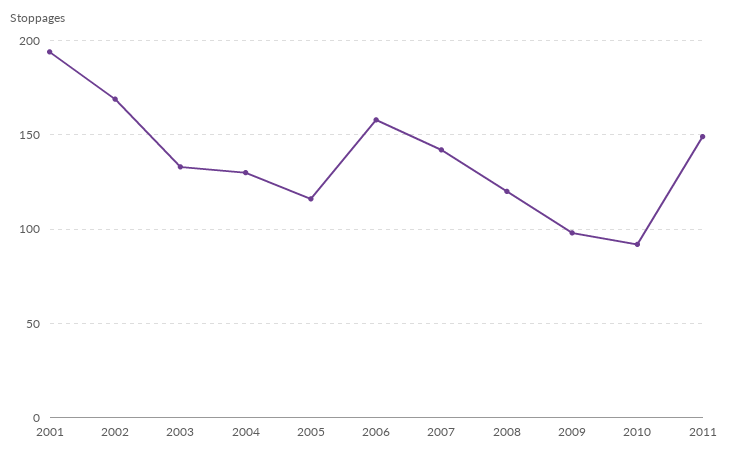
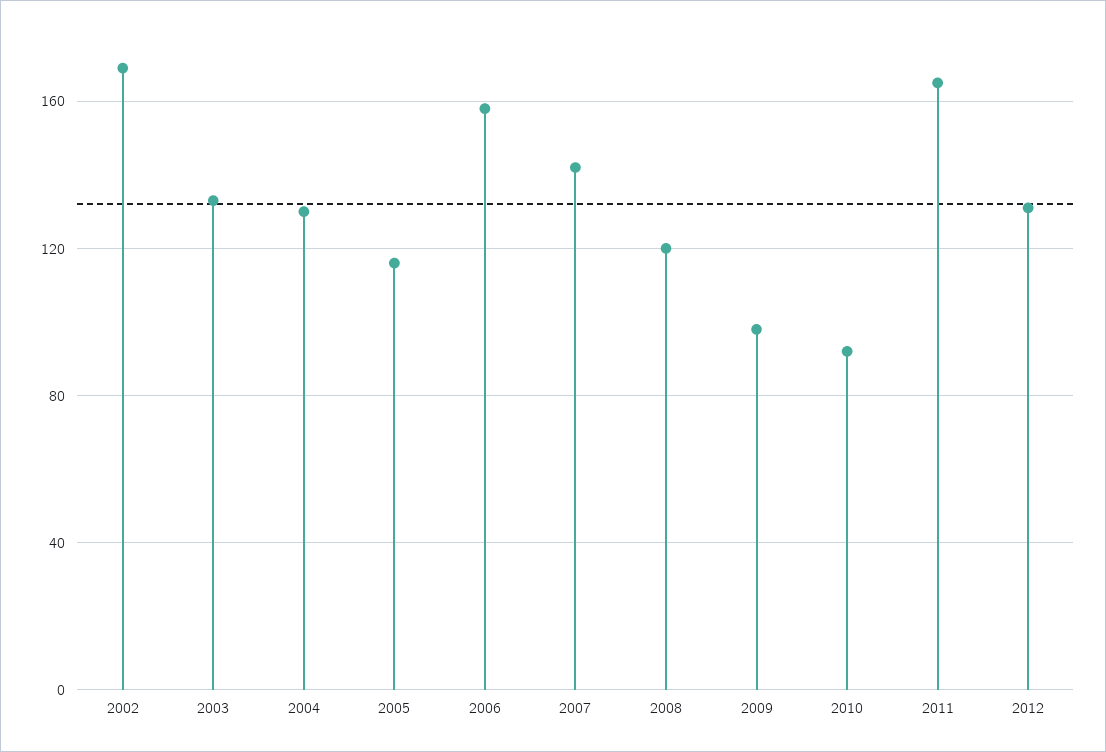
2001: 195 -> none
2011: 150 -> 165
2012: none -> 130

